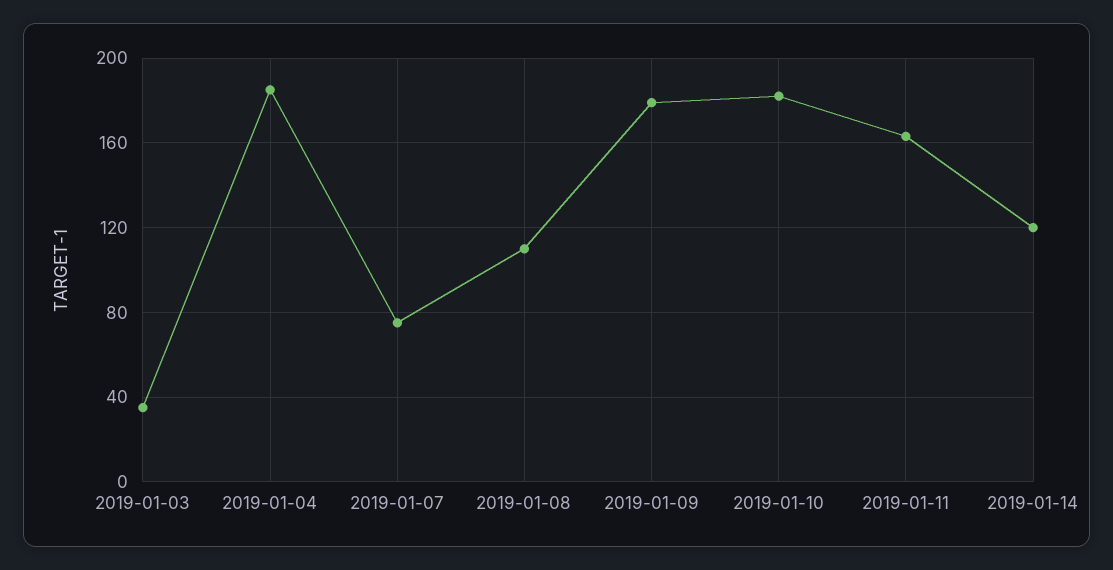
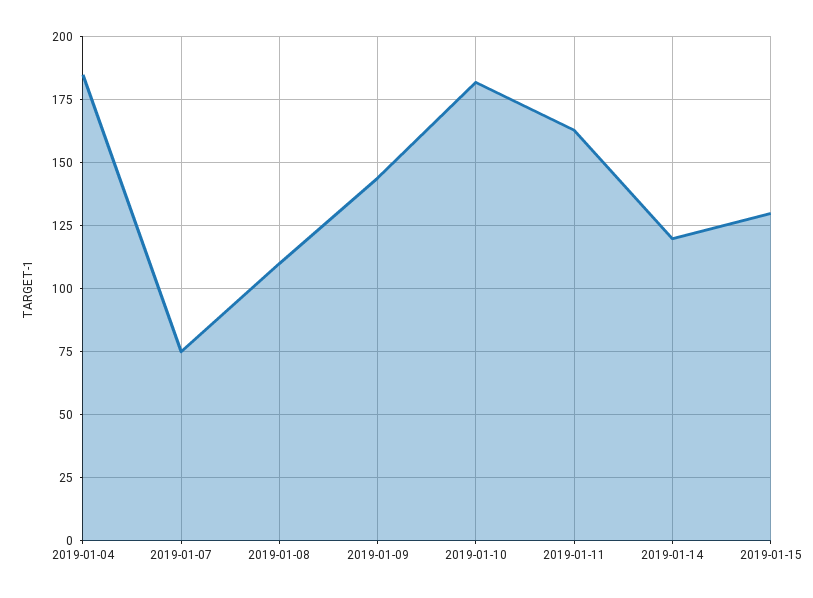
2019-01-03: 35 -> none
2019-01-09: 180 -> 145
2019-01-15: none -> 130

